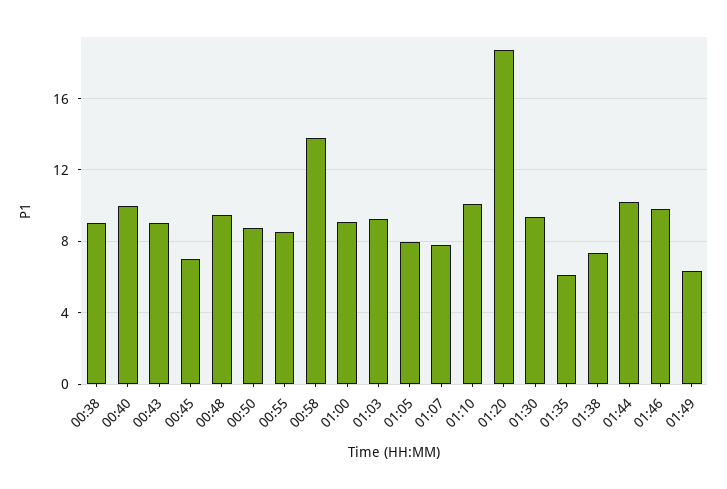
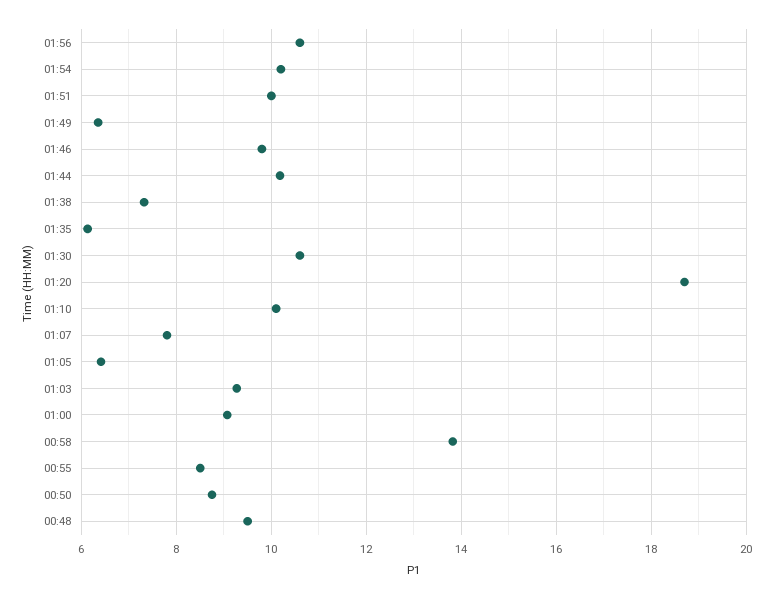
00:38: 9 -> none
00:40: 10 -> none
00:43: 9 -> none
00:45: 7 -> none
01:05: 8 -> 6.4
01:30: 9.5 -> 10.6
01:56: none -> 10.6
01:54: none -> 10.2
01:51: none -> 10

